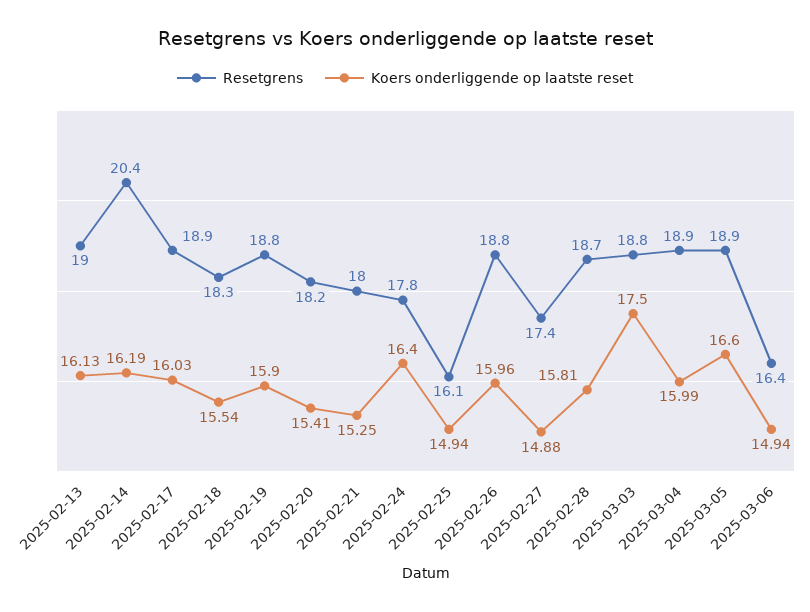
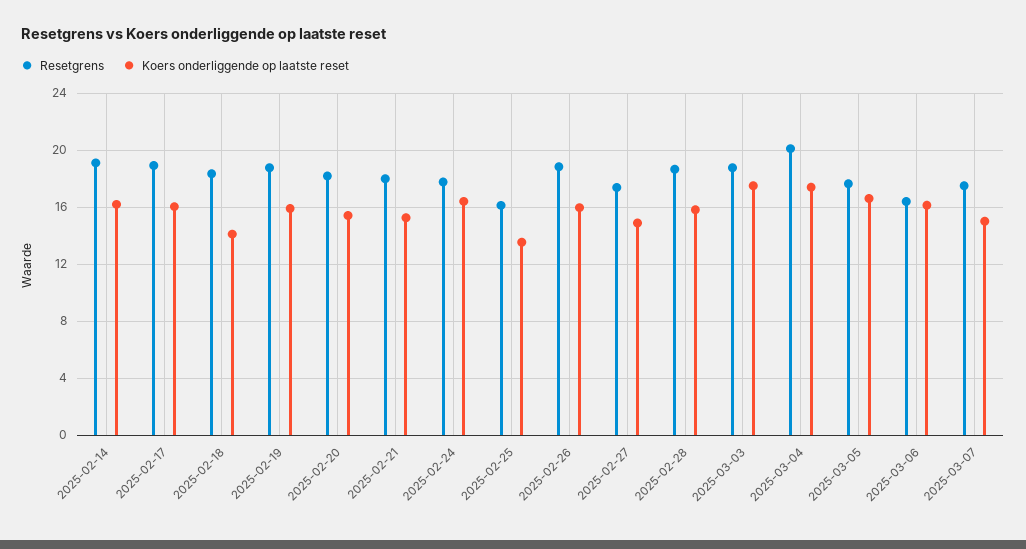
Resetgrens, 2025-02-13: 19 -> none
Koers onderliggende op laatste reset, 2025-02-13: 16.13 -> none
Resetgrens, 2025-02-14: 20.4 -> 19
Koers onderliggende op laatste reset, 2025-02-18: 15.54 -> 14
Koers onderliggende op laatste reset, 2025-02-25: 14.94 -> 13.5
Resetgrens, 2025-03-04: 18.9 -> 20
Koers onderliggende op laatste reset, 2025-03-04: 15.99 -> 17.5
Resetgrens, 2025-03-05: 18.9 -> 17.5
Koers onderliggende op laatste reset, 2025-03-06: 14.94 -> 16
Resetgrens, 2025-03-07: none -> 17.5
Koers onderliggende op laatste reset, 2025-03-07: none -> 15

